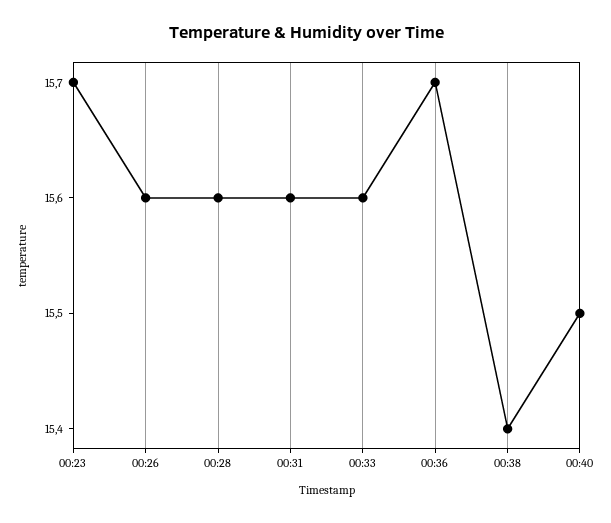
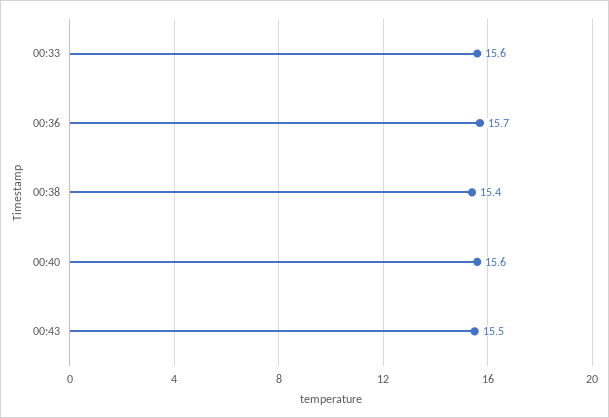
00:23: 15.7 -> none
00:26: 15.6 -> none
00:28: 15.6 -> none
00:31: 15.6 -> none
00:40: 15.5 -> 15.6
00:43: none -> 15.5

